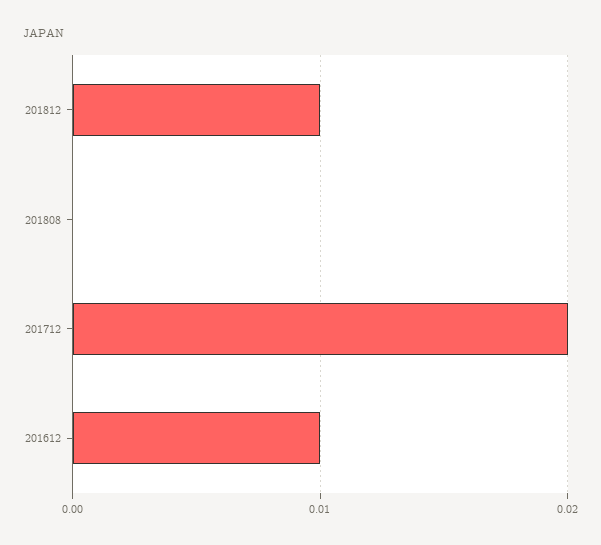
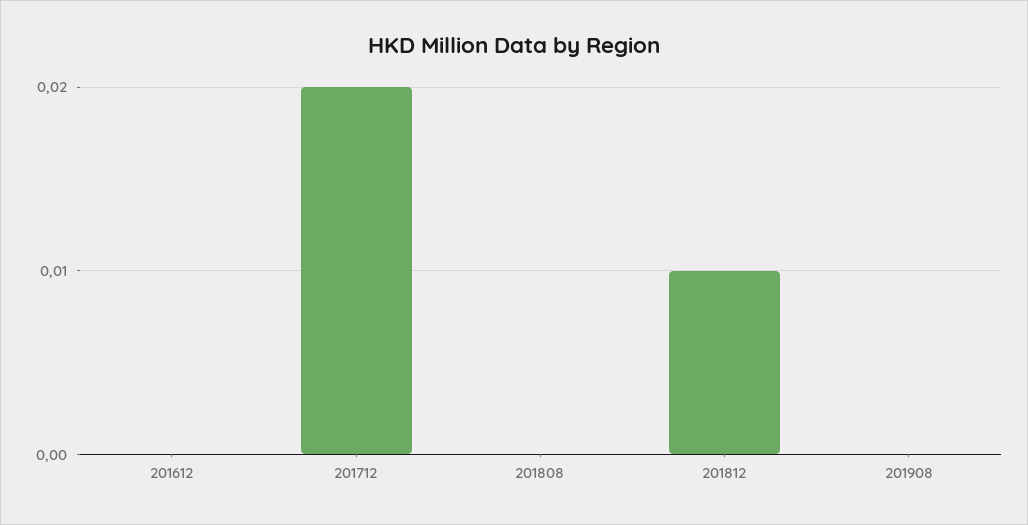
201612: 0.01 -> 0
201908: none -> 0

